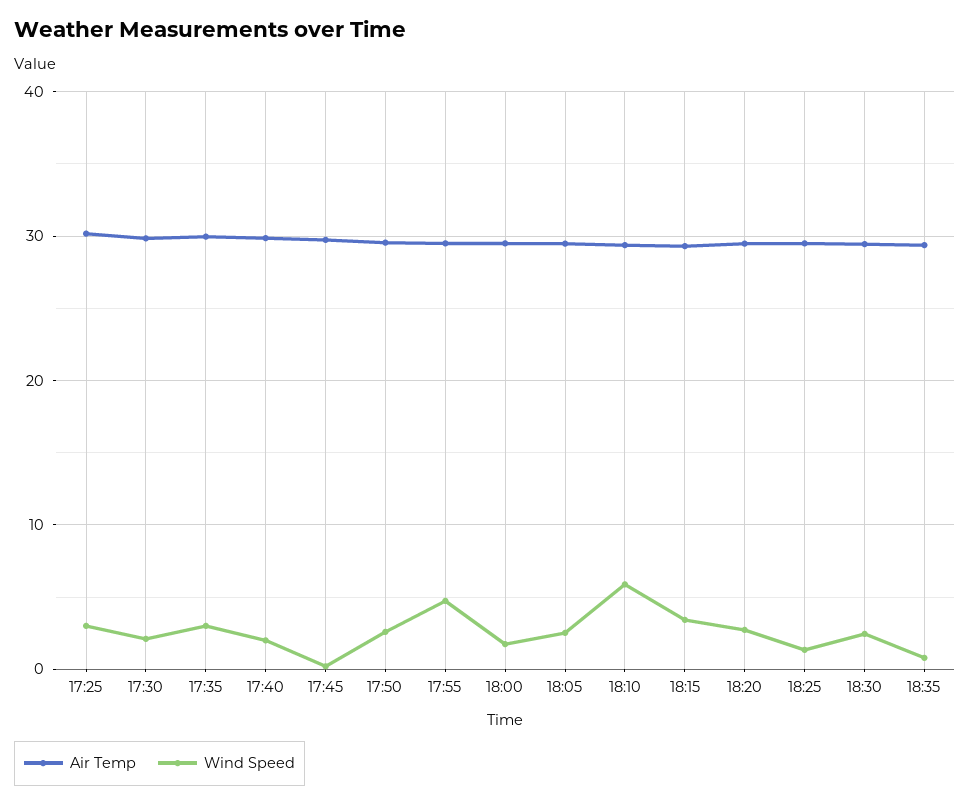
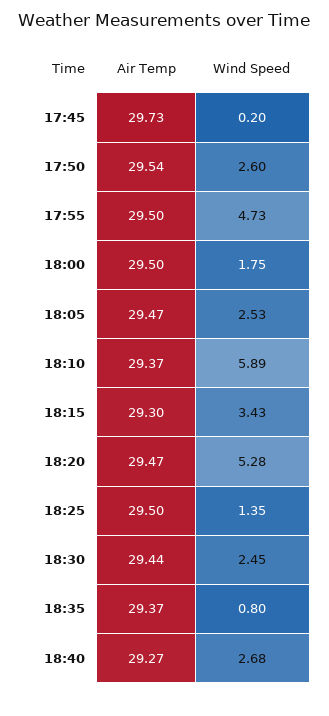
Air Temp, 17:25: 30 -> none
Wind Speed, 17:25: 3 -> none
Air Temp, 17:30: 30 -> none
Wind Speed, 17:30: 2 -> none
Air Temp, 17:35: 30 -> none
Wind Speed, 17:35: 3 -> none
Air Temp, 17:40: 30 -> none
Wind Speed, 17:40: 2 -> none
Wind Speed, 18:20: 3 -> 5.28
Air Temp, 18:40: none -> 29.27
Wind Speed, 18:40: none -> 2.68

